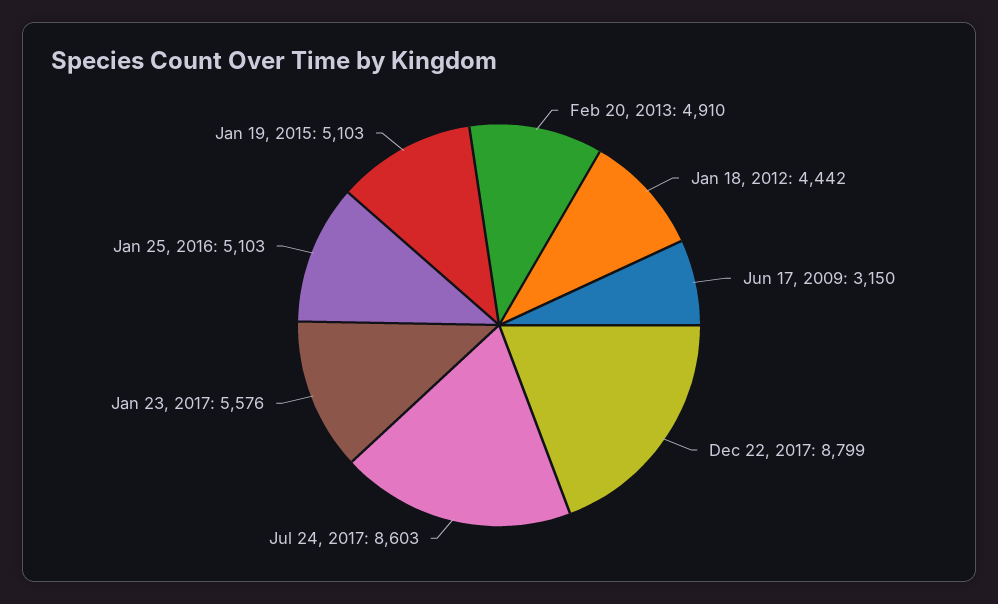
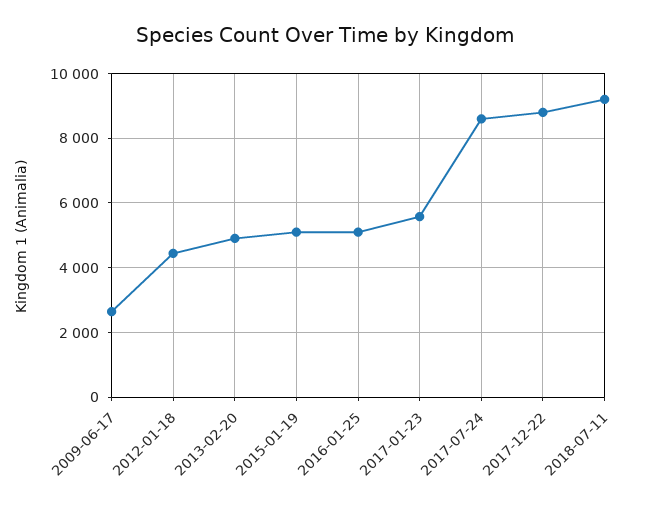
Jun 17, 2009: 3150 -> 2600
2018-07-11: none -> 9200

